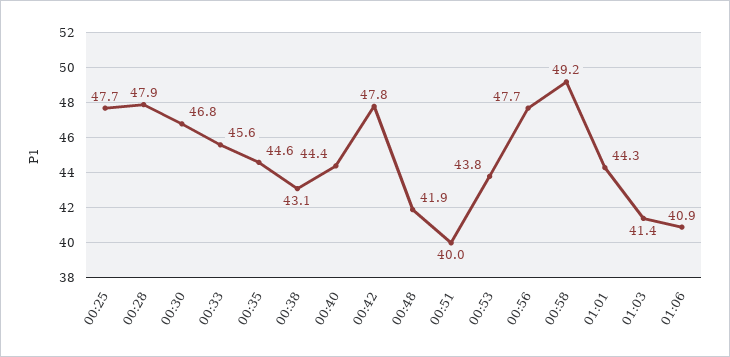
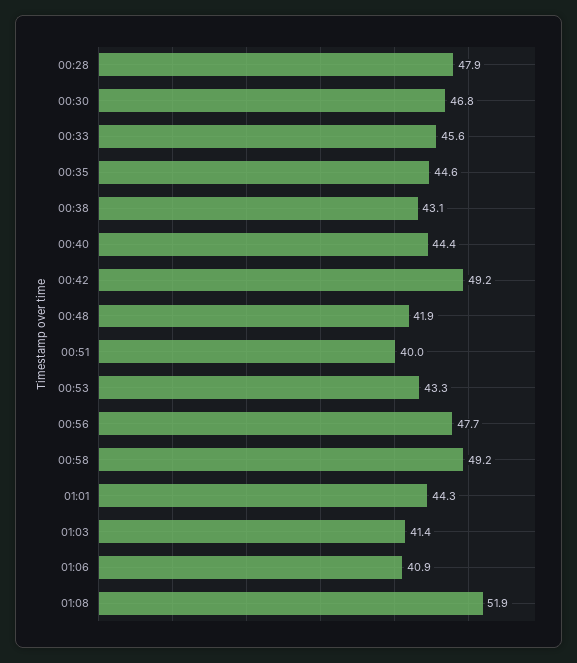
00:25: 47.7 -> none
00:42: 47.8 -> 49.2
00:53: 43.8 -> 43.3
01:08: none -> 51.9

